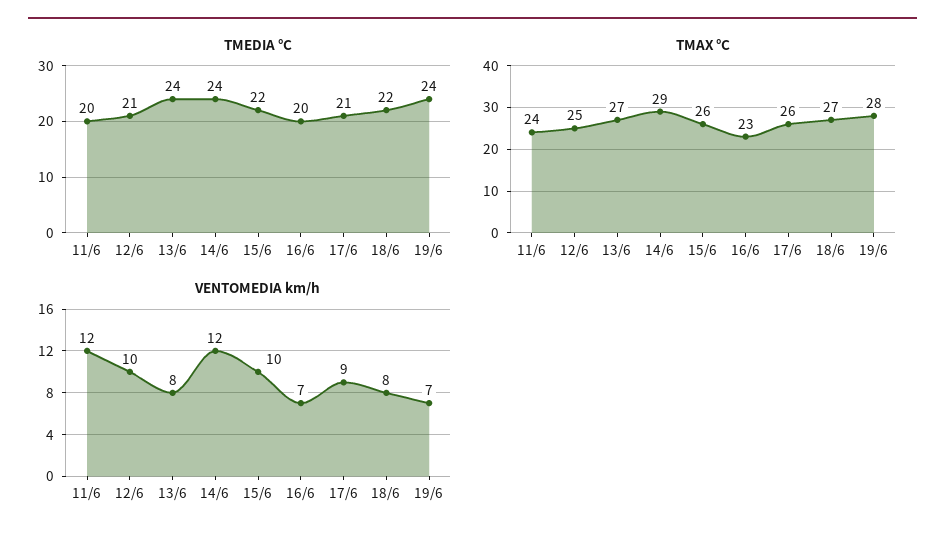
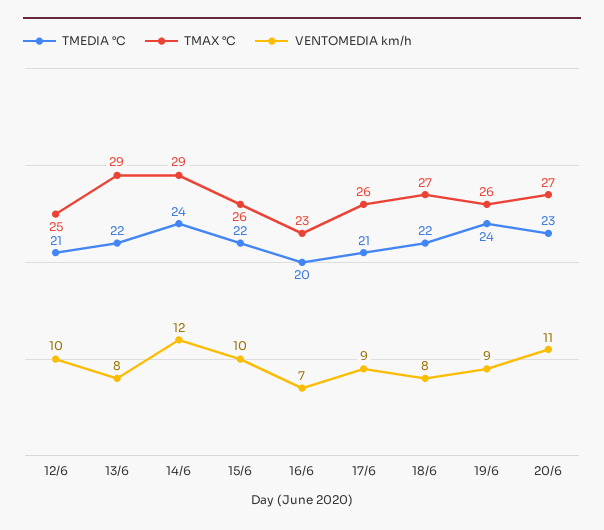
TMEDIA °C, 11/6: 20 -> none
TMEDIA °C, 13/6: 24 -> 22
TMAX °C, 11/6: 24 -> none
TMAX °C, 13/6: 27 -> 29
TMAX °C, 19/6: 28 -> 26
VENTOMEDIA km/h, 11/6: 12 -> none
VENTOMEDIA km/h, 19/6: 7 -> 9
TMEDIA °C, 20/6: none -> 23
TMAX °C, 20/6: none -> 27
VENTOMEDIA km/h, 20/6: none -> 11

